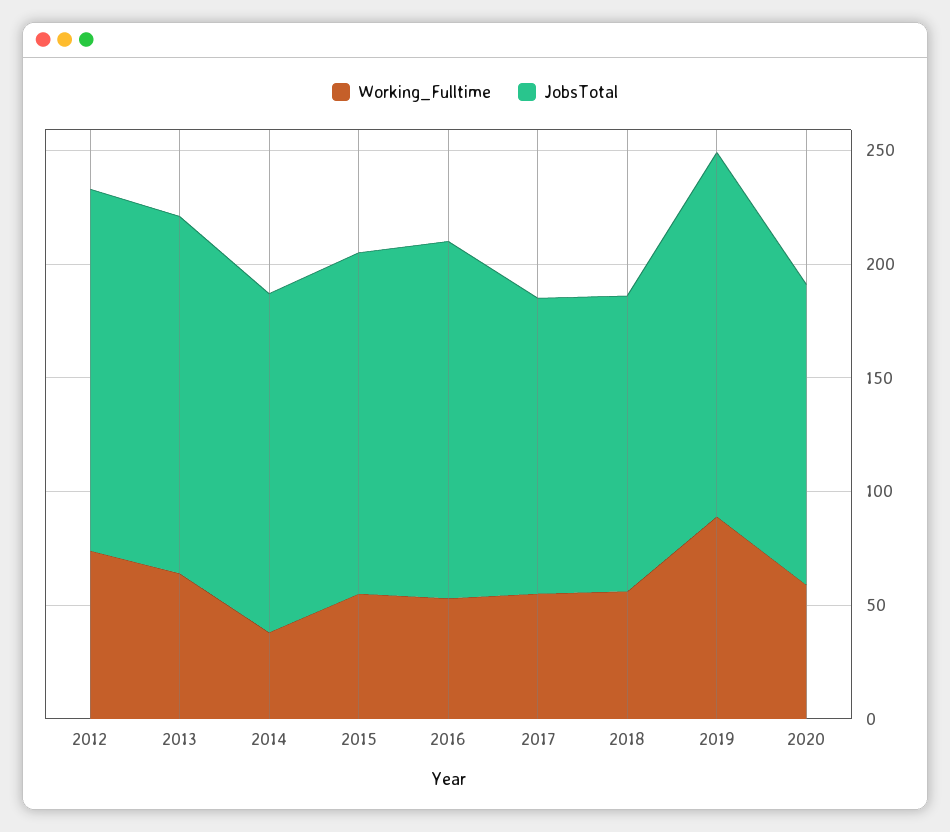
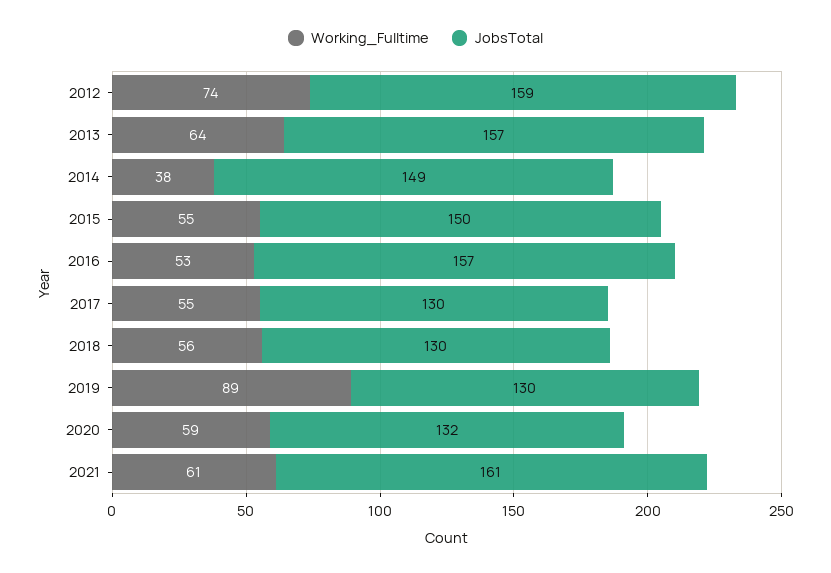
JobsTotal, 2019: 160 -> 130
Working_Fulltime, 2021: none -> 61
JobsTotal, 2021: none -> 161

